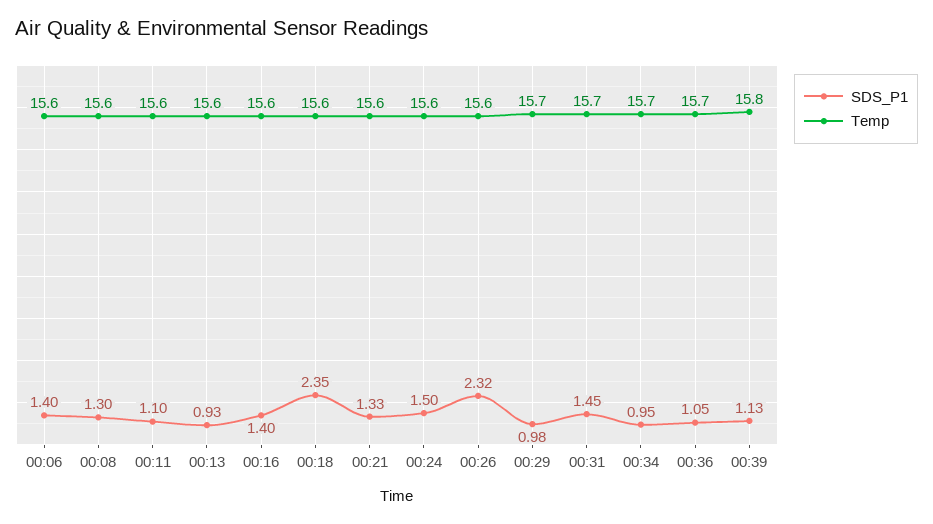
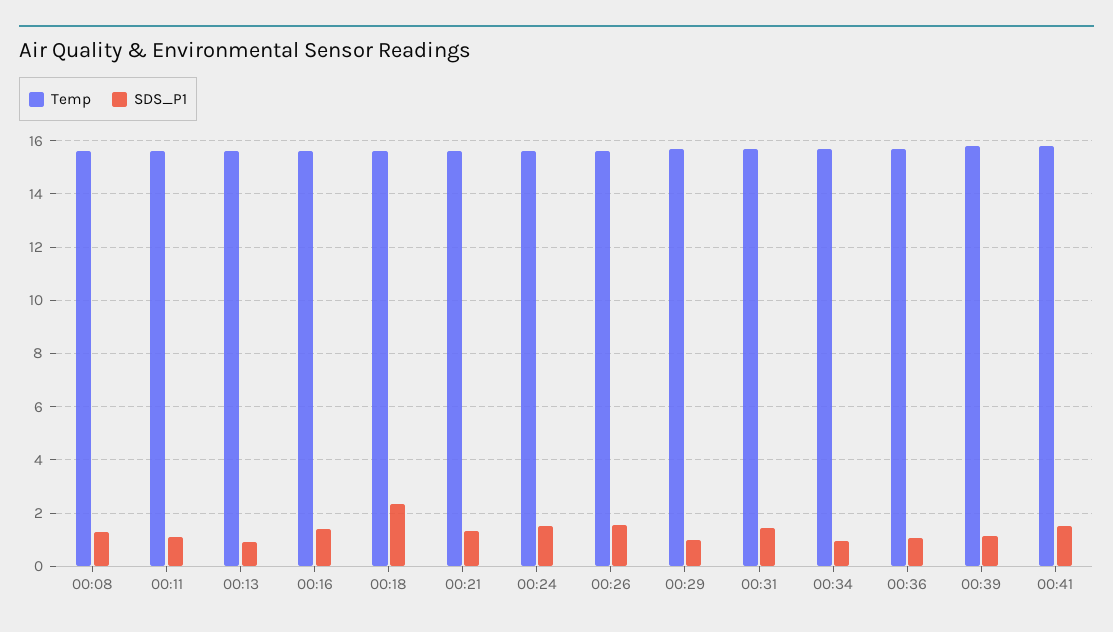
SDS_P1, 00:06: 1.4 -> none
Temp, 00:06: 15.6 -> none
SDS_P1, 00:26: 2.32 -> 1.5
Temp, 00:41: none -> 15.75
SDS_P1, 00:41: none -> 1.5

